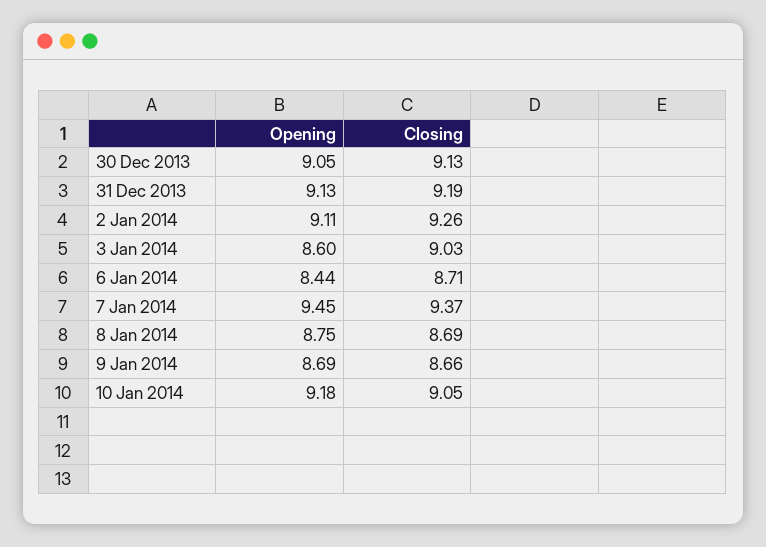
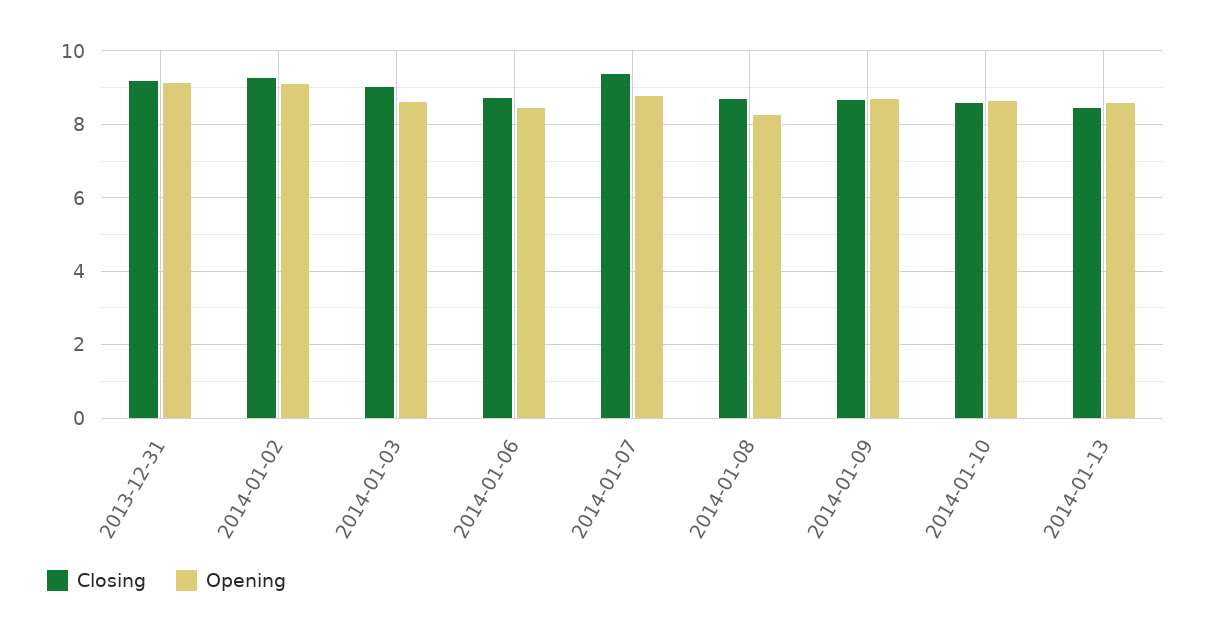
Opening, 30 Dec 2013: 9.05 -> none
Closing, 30 Dec 2013: 9.13 -> none
Opening, 7 Jan 2014: 9.45 -> 8.8
Opening, 8 Jan 2014: 8.75 -> 8.2
Opening, 10 Jan 2014: 9.18 -> 8.6
Closing, 10 Jan 2014: 9.05 -> 8.6
Closing, 2014-01-13: none -> 8.4
Opening, 2014-01-13: none -> 8.6

